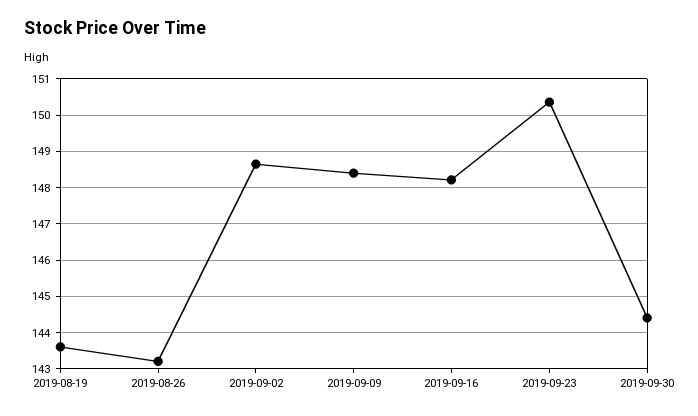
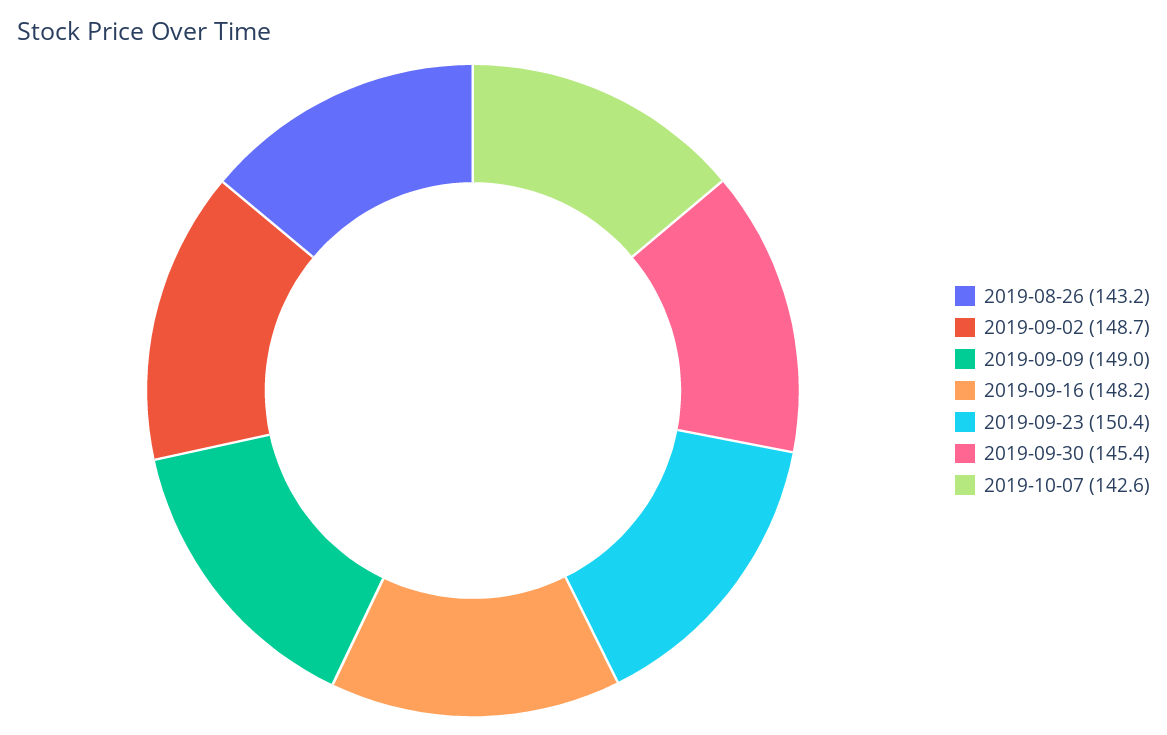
2019-08-19: 143.6 -> none
2019-09-09: 148.4 -> 149
2019-09-30: 144.4 -> 145.4
2019-10-07: none -> 142.6

